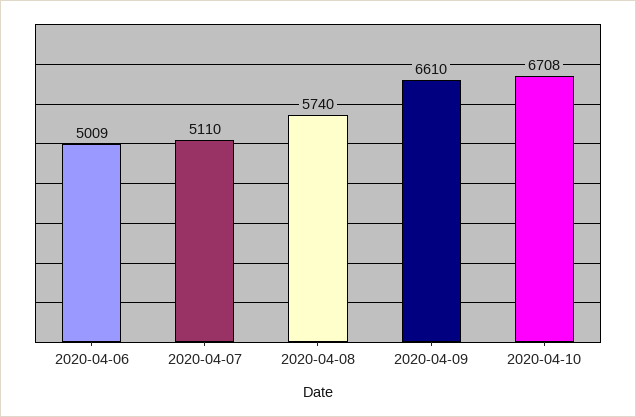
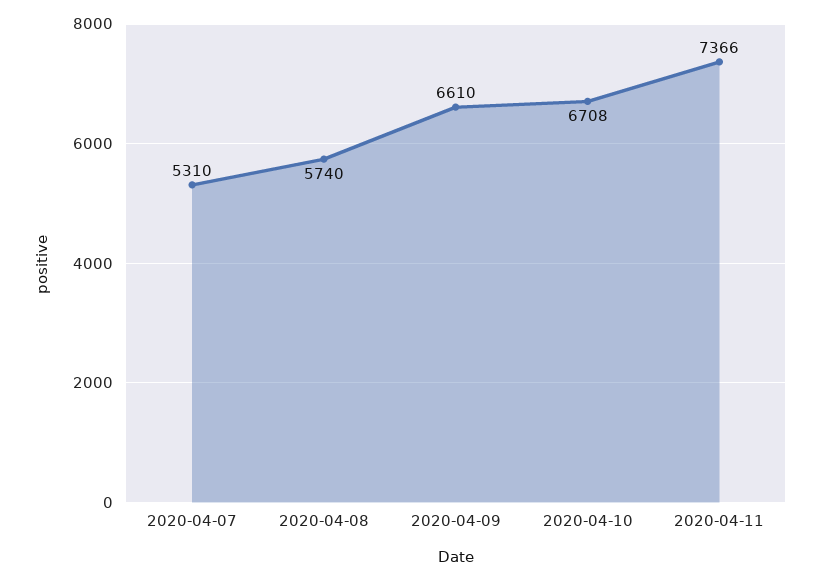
2020-04-06: 5009 -> none
2020-04-07: 5110 -> 5310
2020-04-11: none -> 7366

